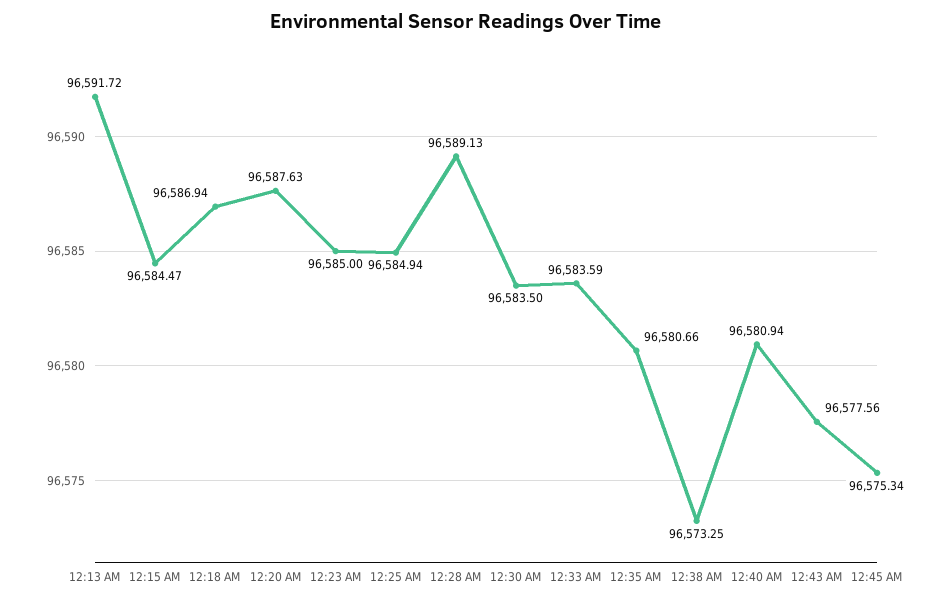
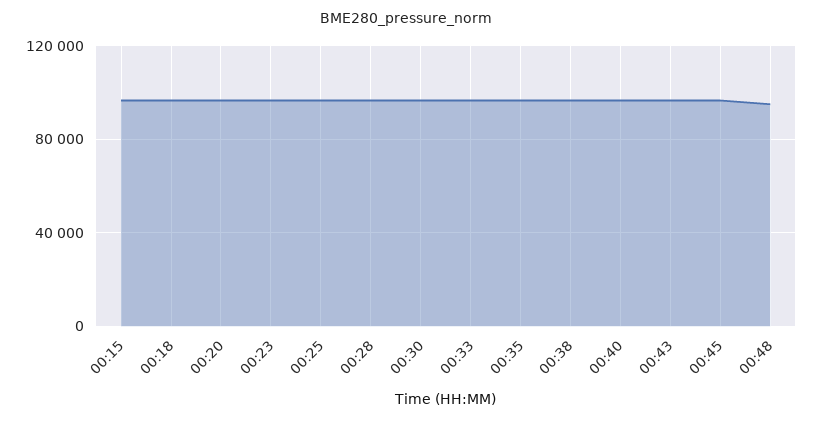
12:13 AM: 96591.72 -> none
00:48: none -> 95000

